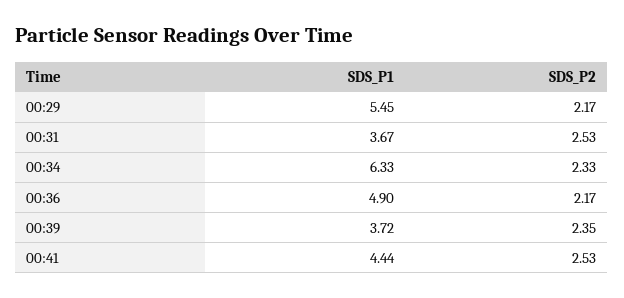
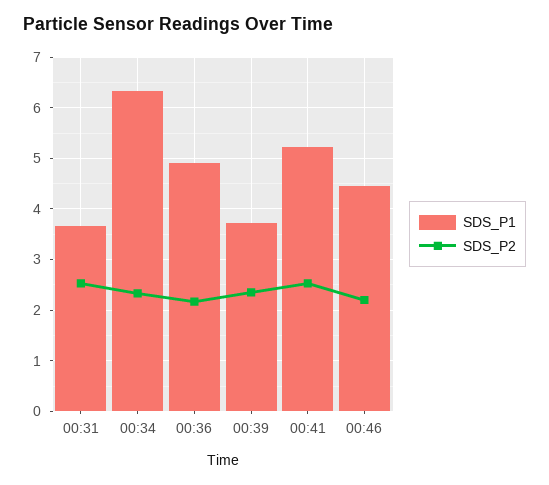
SDS_P1, 00:29: 5.45 -> none
SDS_P2, 00:29: 2.17 -> none
SDS_P1, 00:41: 4.44 -> 5.2
SDS_P1, 00:46: none -> 4.4
SDS_P2, 00:46: none -> 2.2

